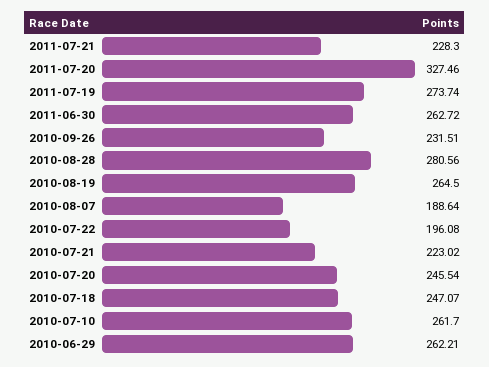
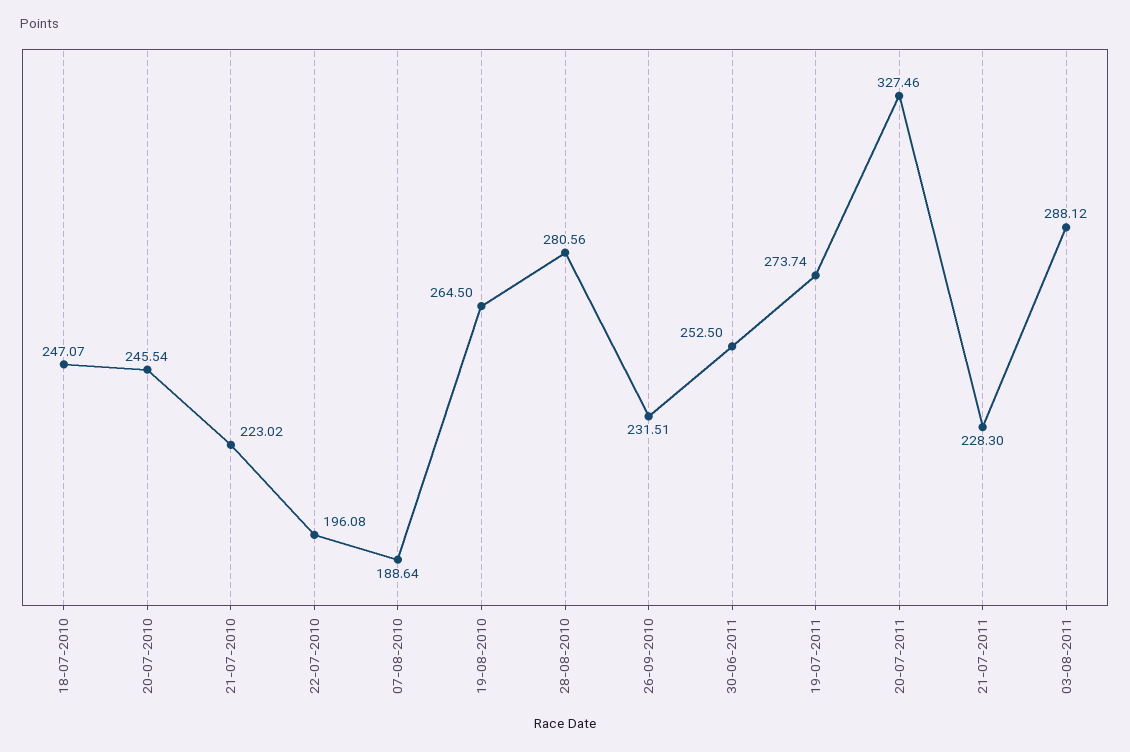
2011-06-30: 262.72 -> 252.5
2010-07-10: 261.7 -> none
2010-06-29: 262.21 -> none
03-08-2011: none -> 288.12

